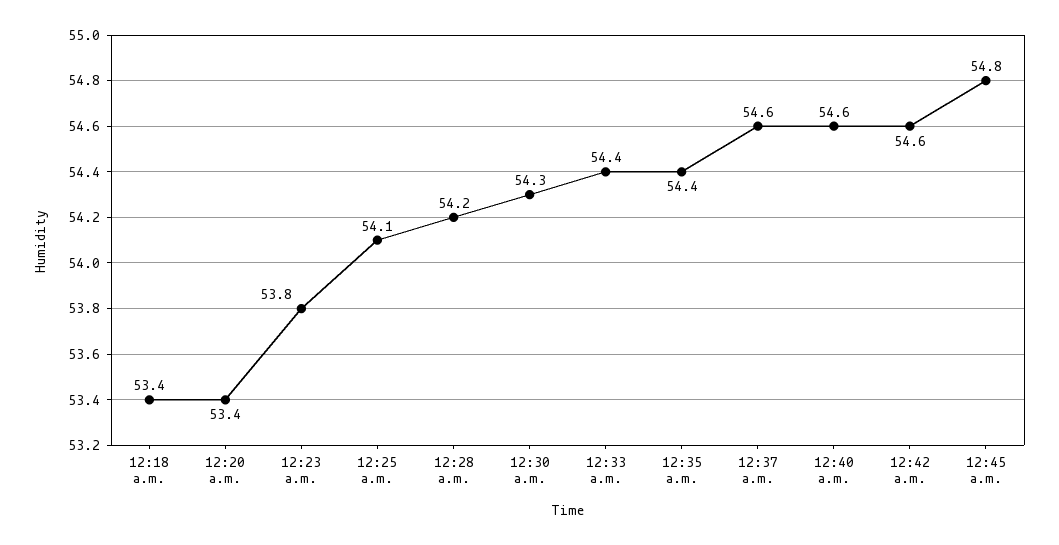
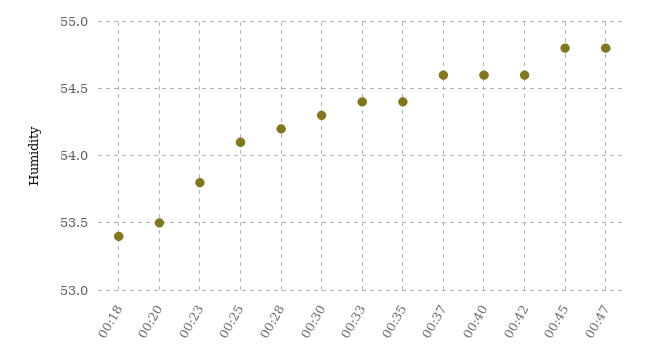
12:20 a.m.: 53.4 -> 53.5
00:47: none -> 54.8

